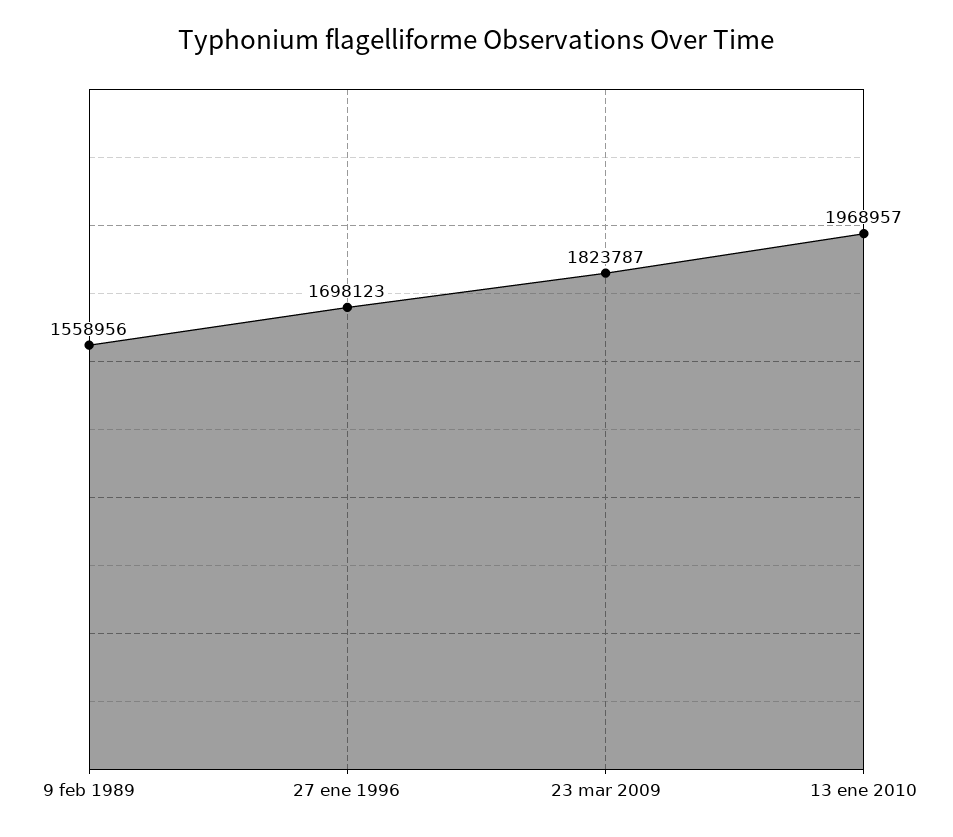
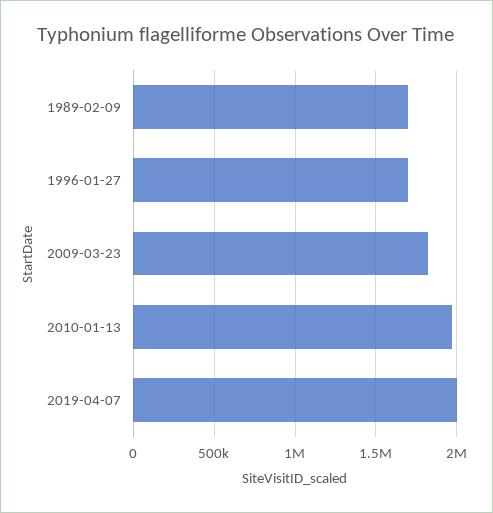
9 feb 1989: 1558956 -> 1700000
2019-04-07: none -> 2000000

